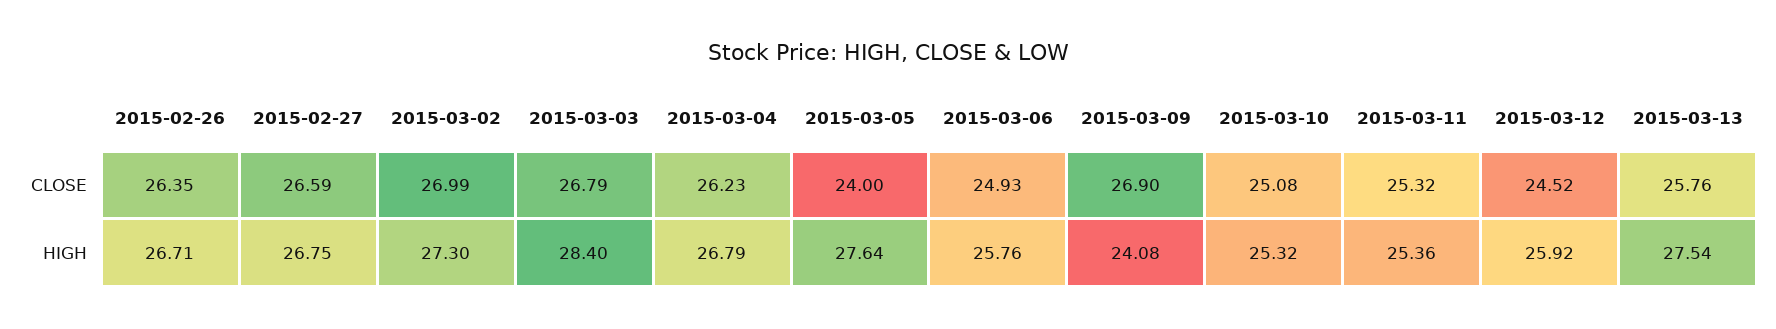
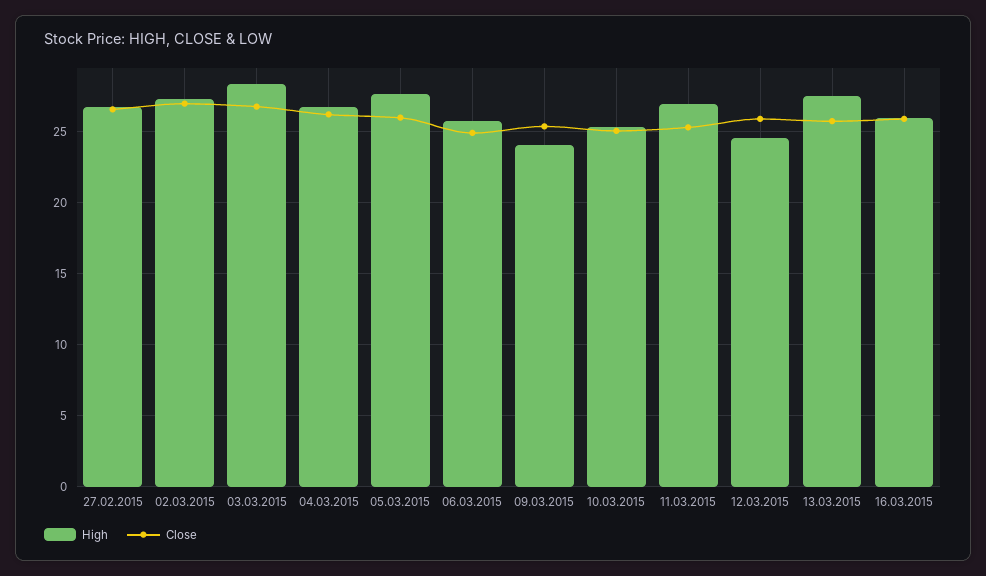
CLOSE, 2015-02-26: 26.35 -> none
CLOSE, 2015-03-05: 24 -> 26
CLOSE, 2015-03-09: 26.9 -> 25.5
CLOSE, 2015-03-12: 24.52 -> 26
HIGH, 2015-02-26: 26.71 -> none
HIGH, 2015-03-11: 25.36 -> 27
HIGH, 2015-03-12: 25.92 -> 24.5
HIGH, 16.03.2015: none -> 26
CLOSE, 16.03.2015: none -> 26

